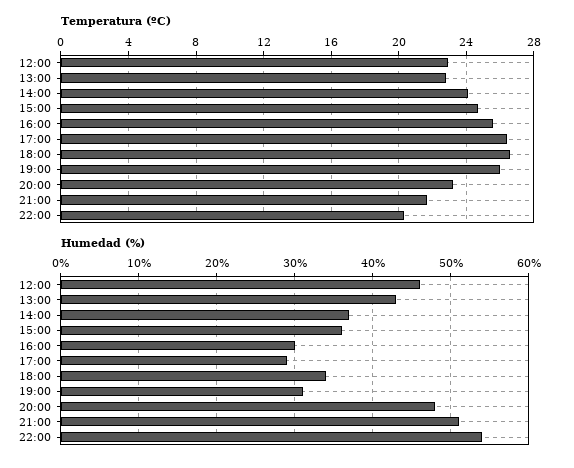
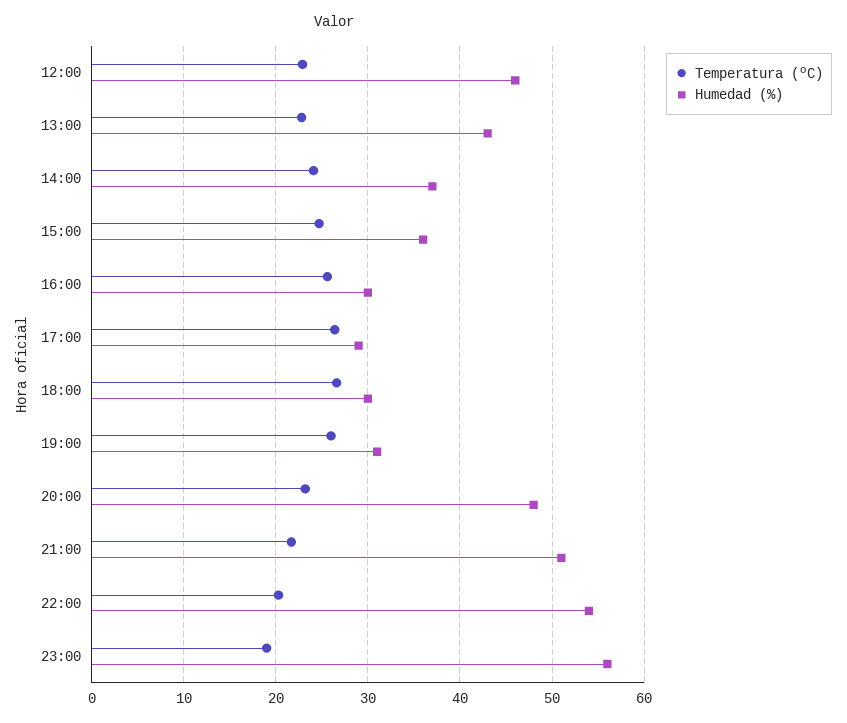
Humedad (%), 18:00: 34 -> 30
Temperatura (ºC), 23:00: none -> 19
Humedad (%), 23:00: none -> 56

